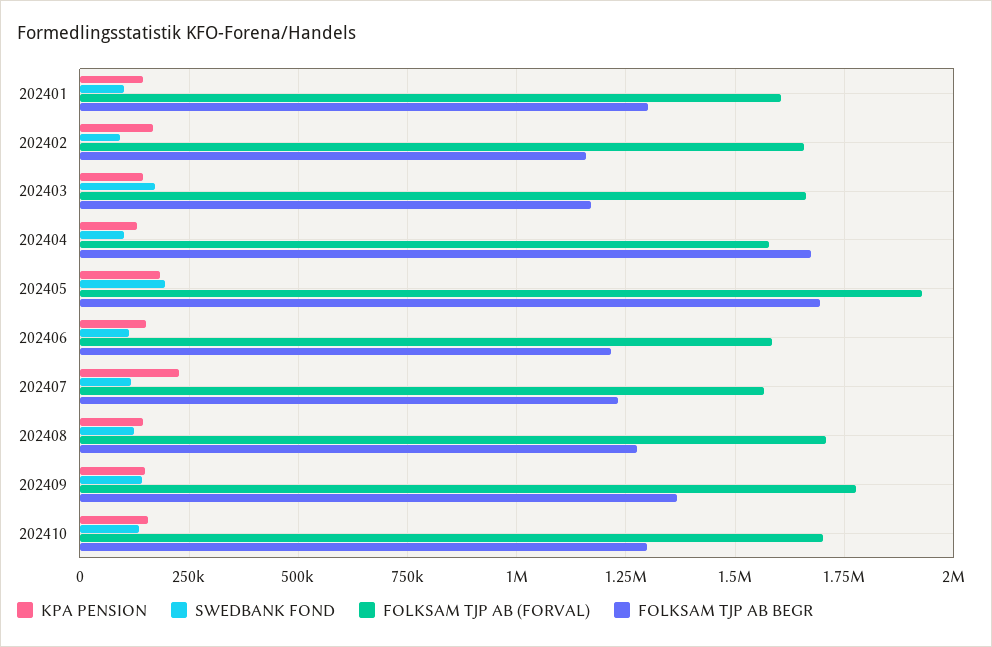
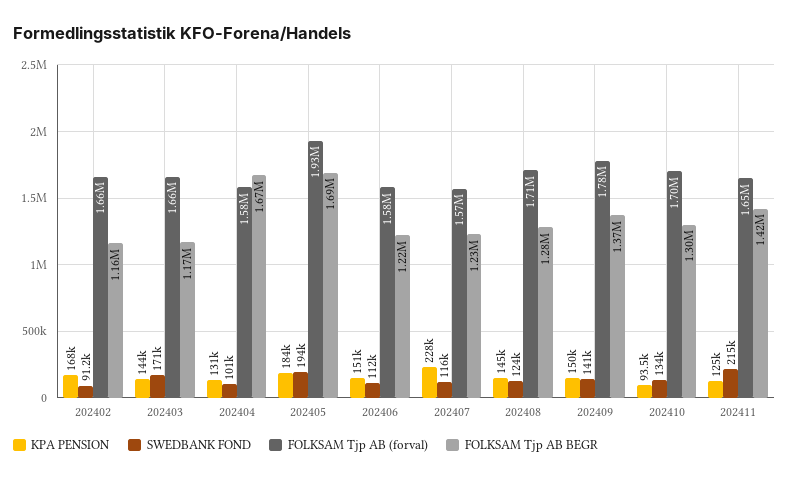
KPA PENSION, 202401: 150000 -> none
SWEDBANK FOND, 202401: 100000 -> none
FOLKSAM TJP AB (FORVAL), 202401: 1600000 -> none
FOLKSAM TJP AB BEGR, 202401: 1300000 -> none
KPA PENSION, 202410: 150000 -> 93500
KPA PENSION, 202411: none -> 125000
SWEDBANK FOND, 202411: none -> 215000
FOLKSAM TJP AB (FORVAL), 202411: none -> 1650000
FOLKSAM TJP AB BEGR, 202411: none -> 1420000

